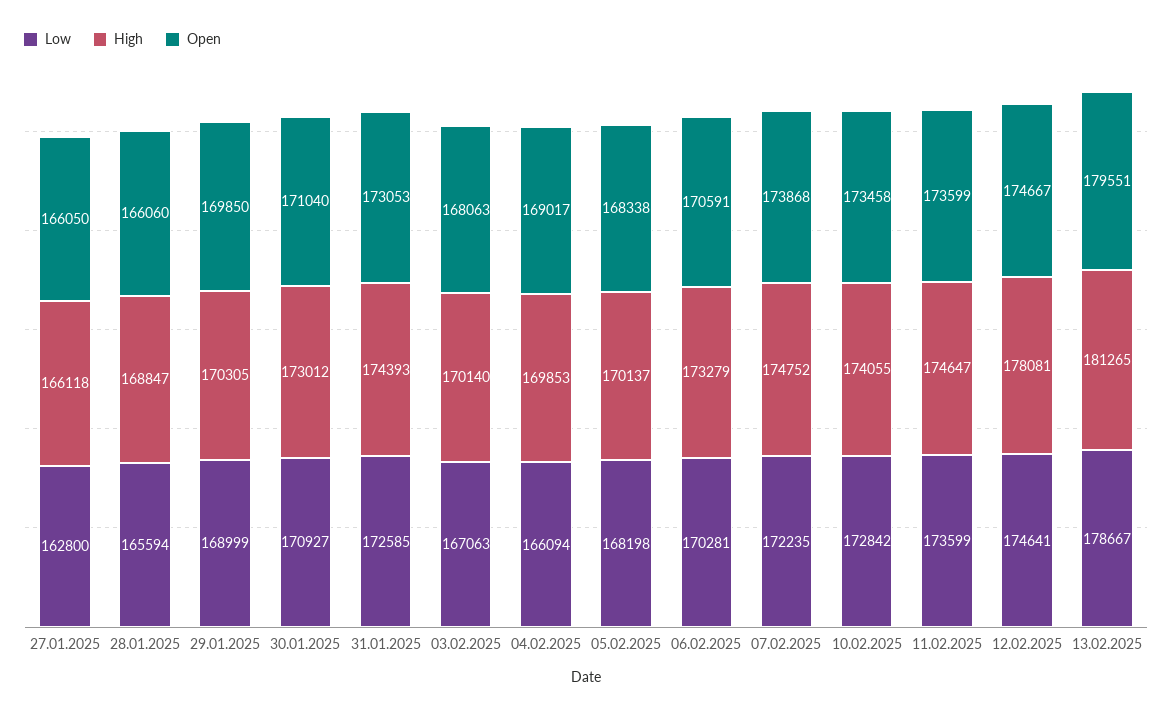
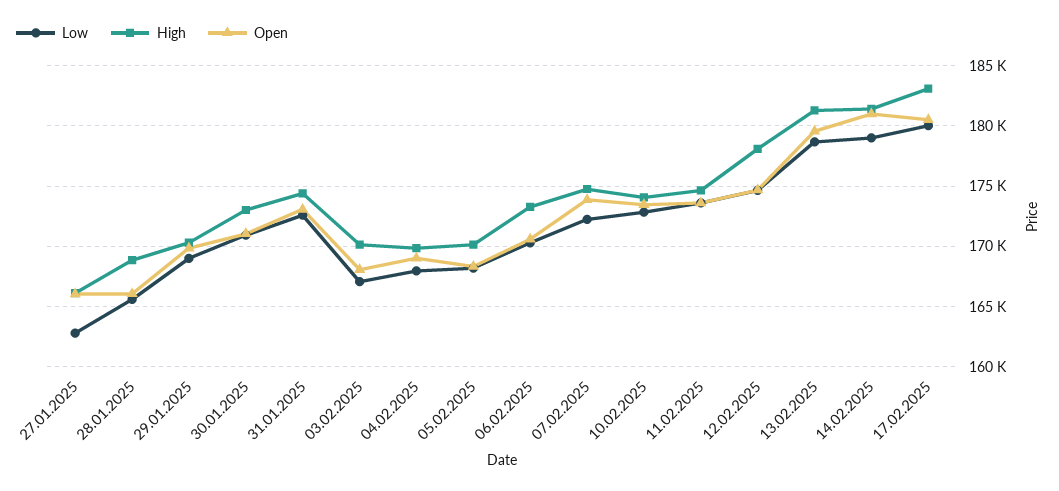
Low, 04.02.2025: 166094 -> 168000
Low, 14.02.2025: none -> 179000
High, 14.02.2025: none -> 181500
Open, 14.02.2025: none -> 181000
Low, 17.02.2025: none -> 180000
High, 17.02.2025: none -> 183000
Open, 17.02.2025: none -> 180500

